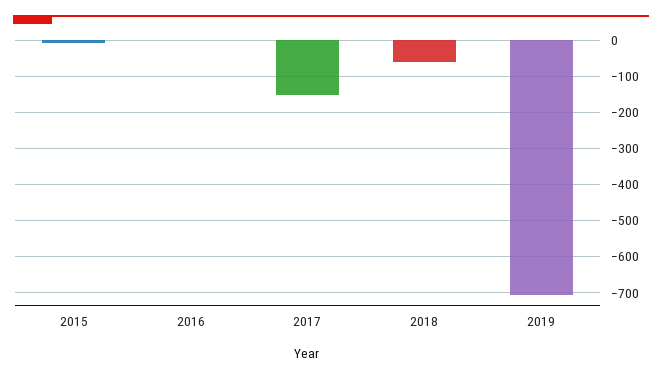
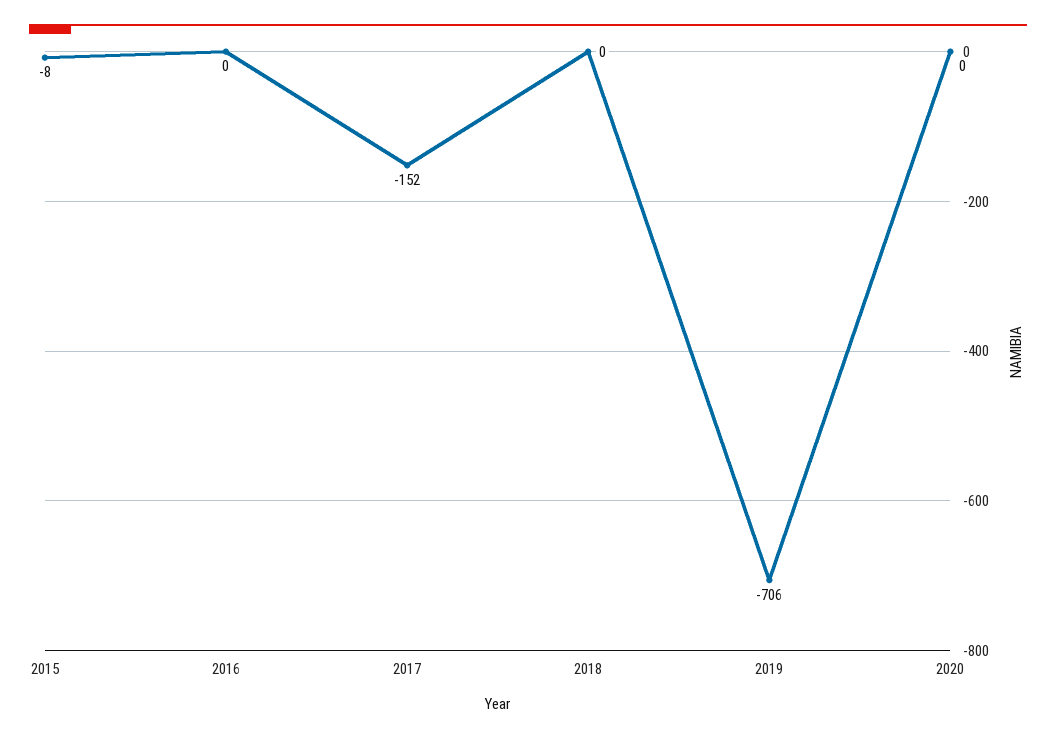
2018: -60 -> 0
2020: none -> 0

